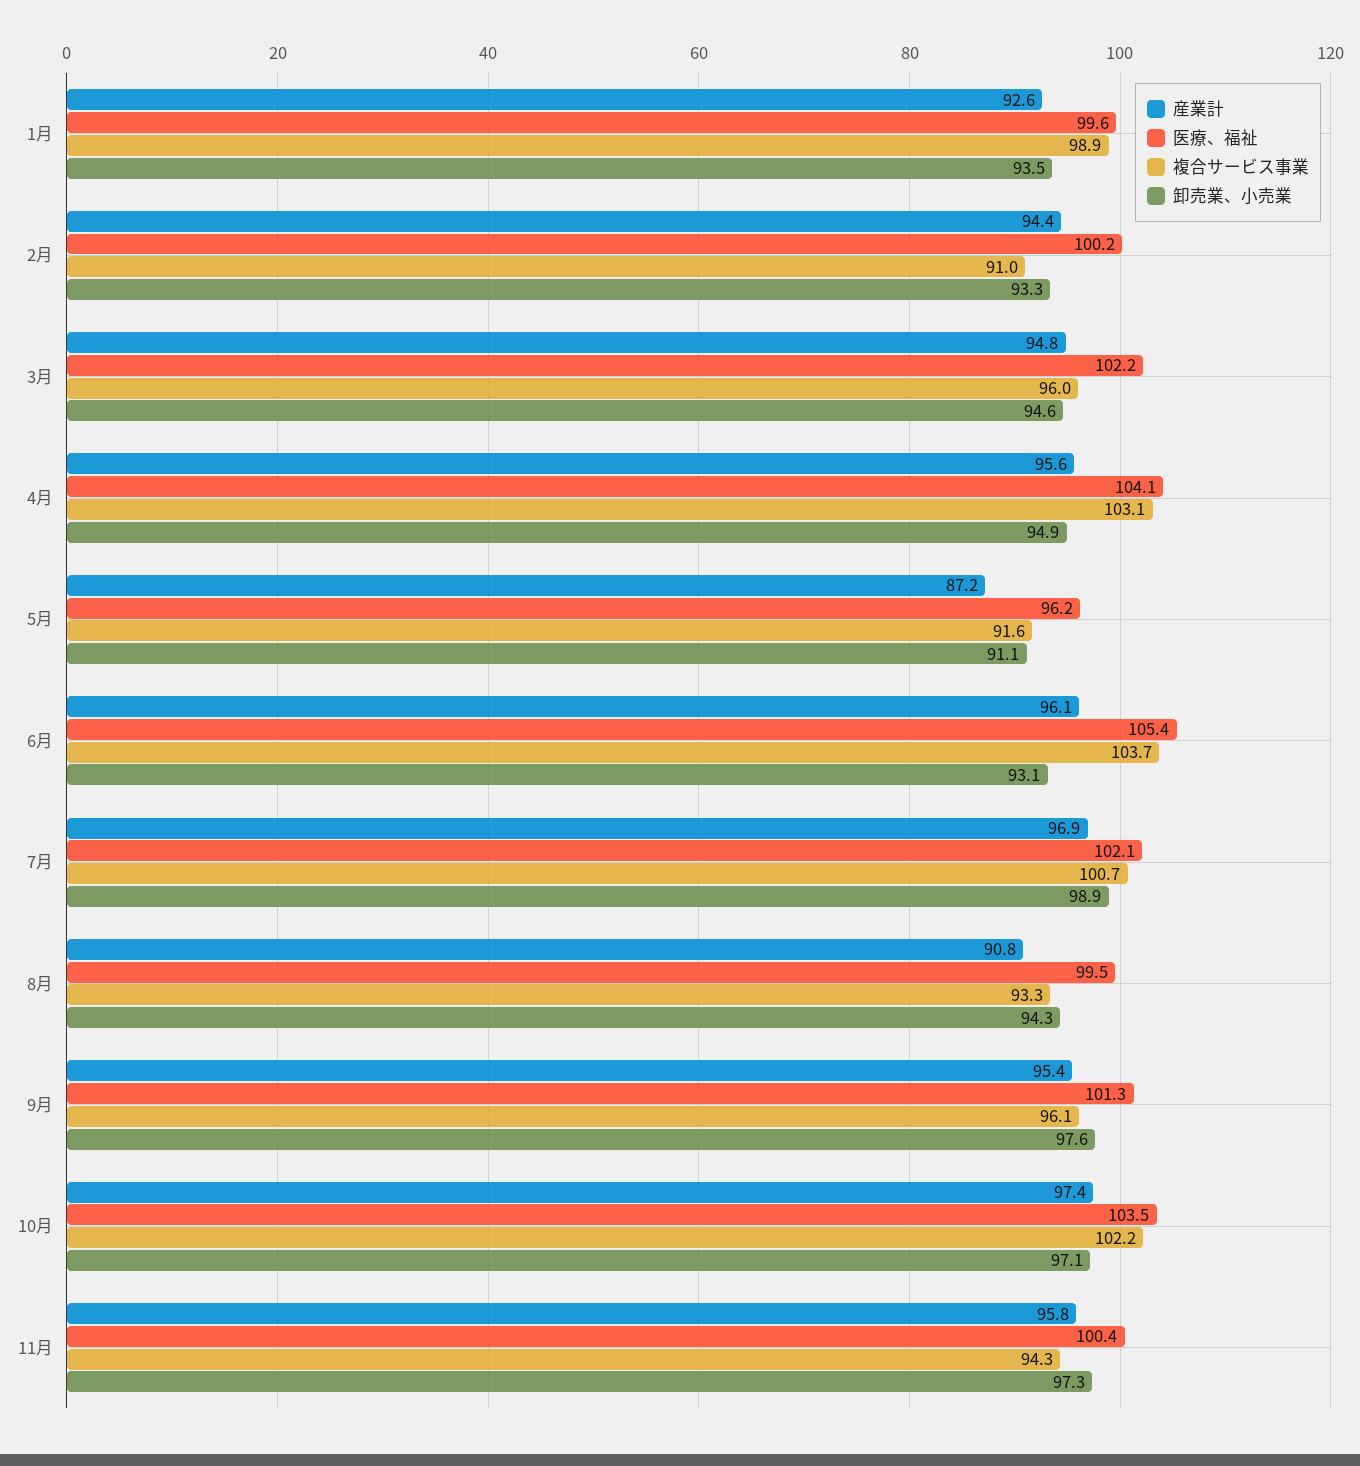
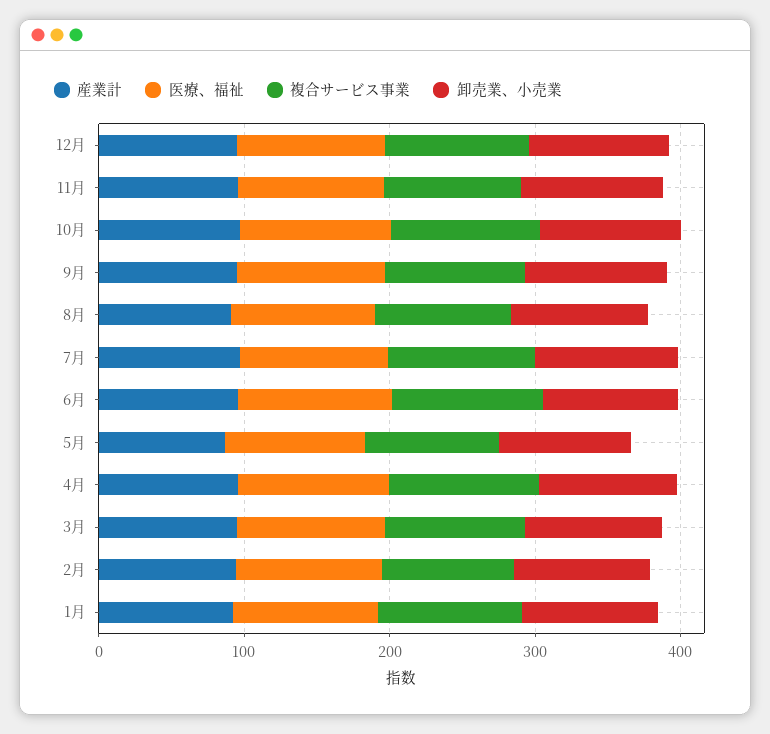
産業計, 12月: none -> 100
医療、福祉, 12月: none -> 100
複合サービス事業, 12月: none -> 100
卸売業、小売業, 12月: none -> 100

